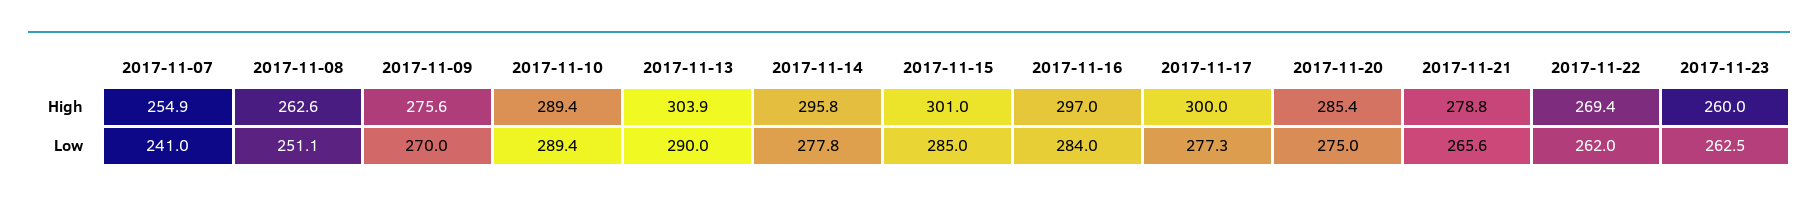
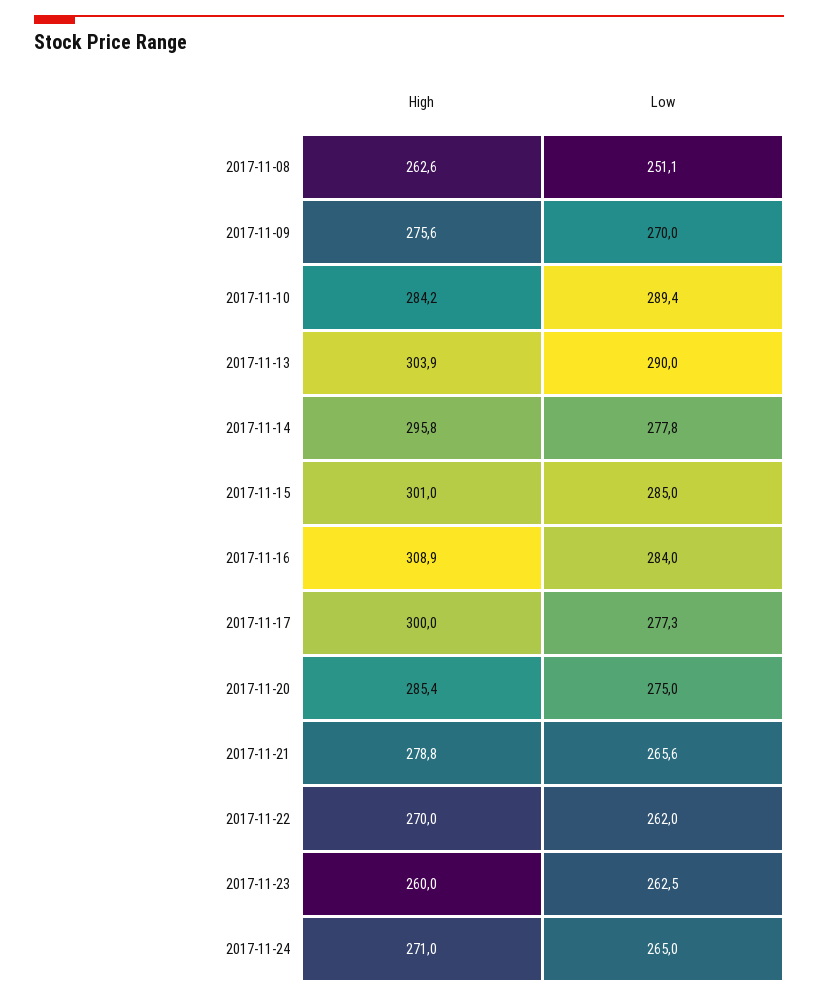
2017-11-07, High: 254.9 -> none
2017-11-10, High: 289.4 -> 284.2
2017-11-16, High: 297 -> 308.9
2017-11-22, High: 269.4 -> 270
2017-11-07, Low: 241 -> none
2017-11-24, High: none -> 271
2017-11-24, Low: none -> 265

